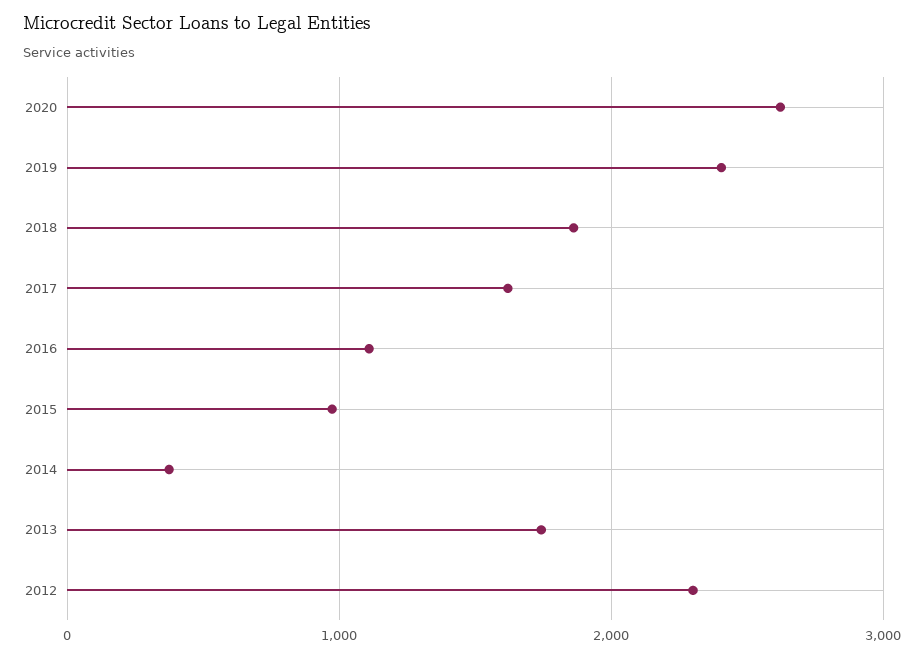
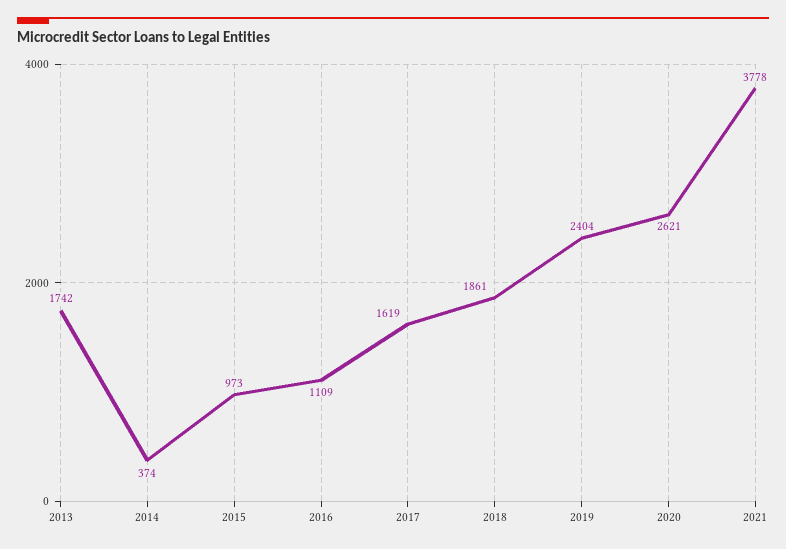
2012: 2300 -> none
2021: none -> 3778

